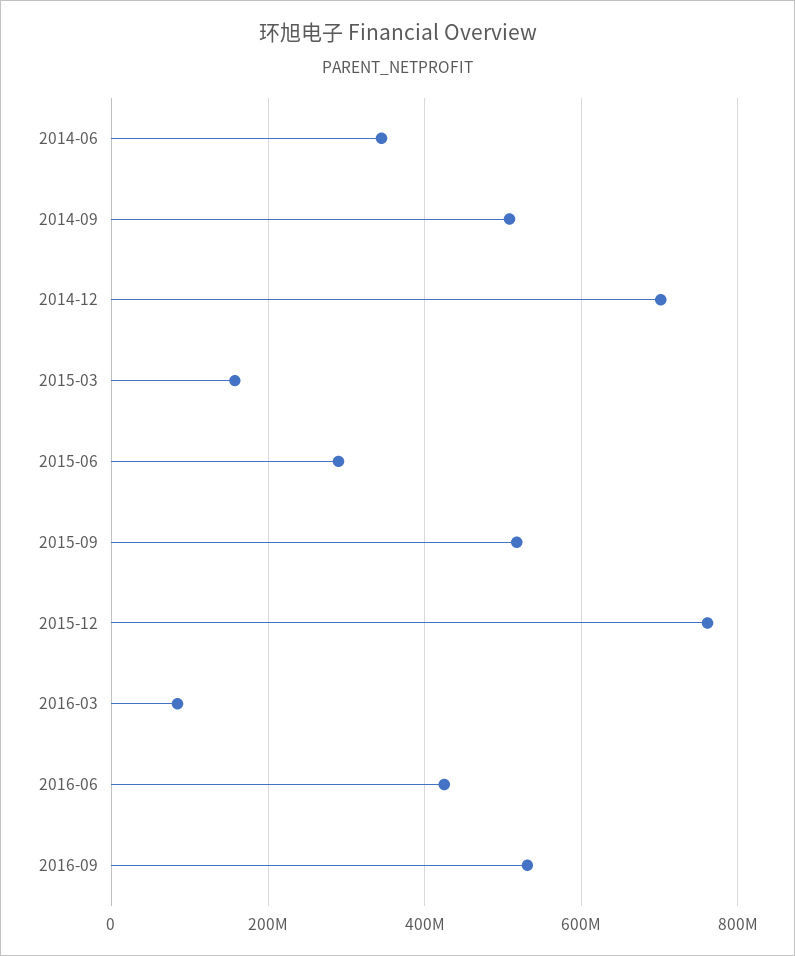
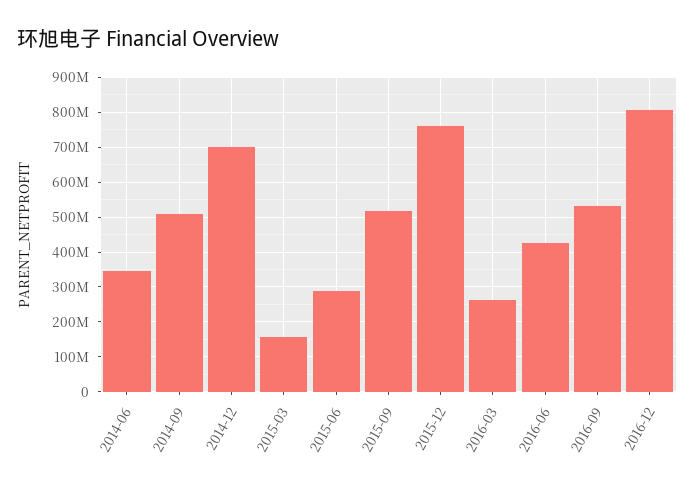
2016-03: 80000000 -> 260000000
2016-12: none -> 800000000

